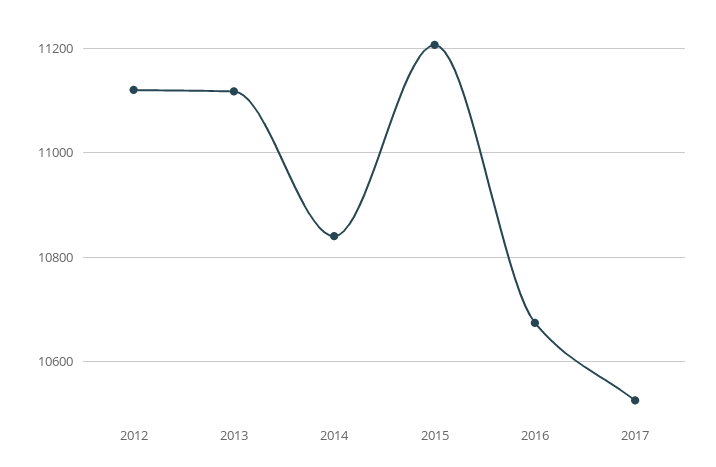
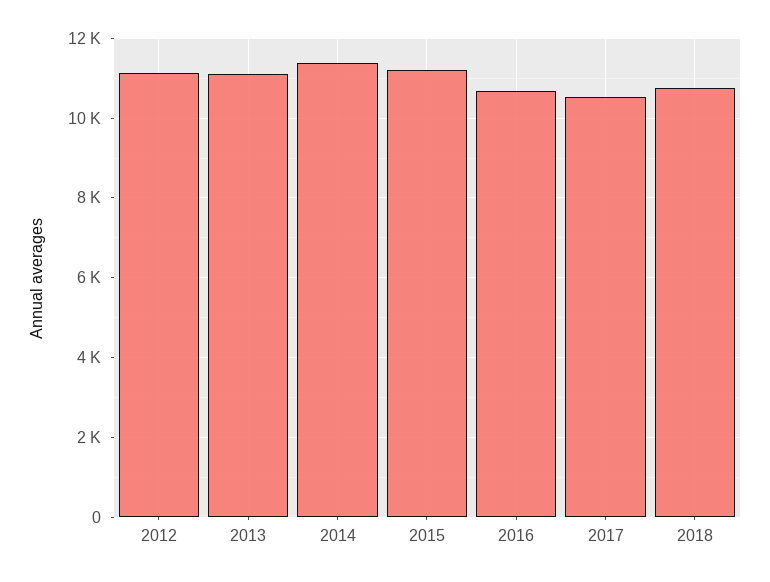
2014: 10840 -> 11400
2018: none -> 10800

